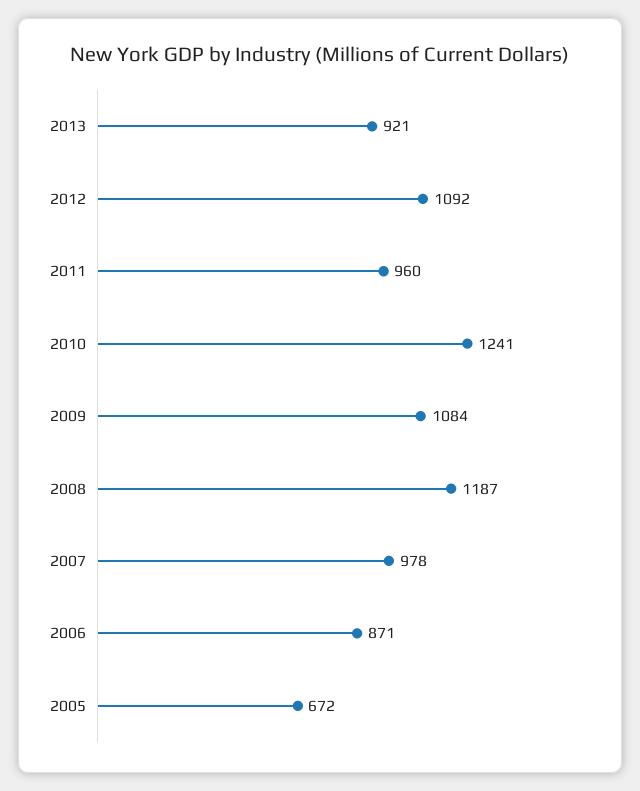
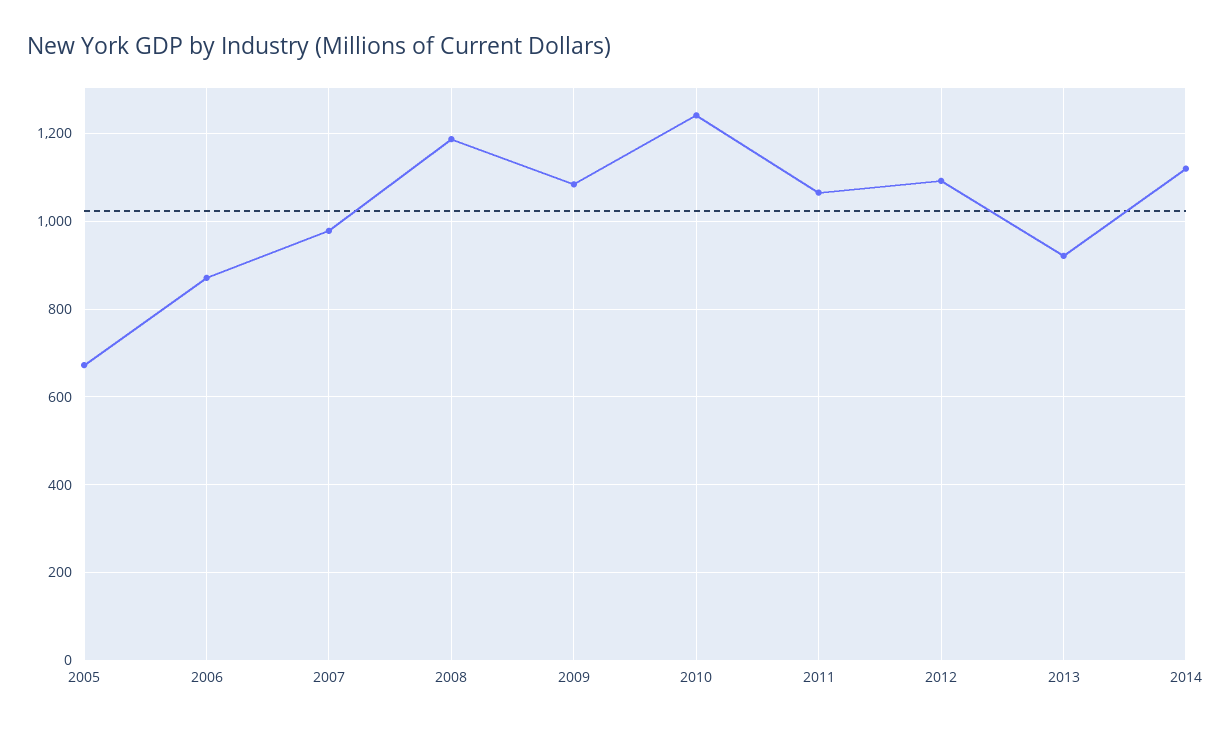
2011: 960 -> 1060
2014: none -> 1120

